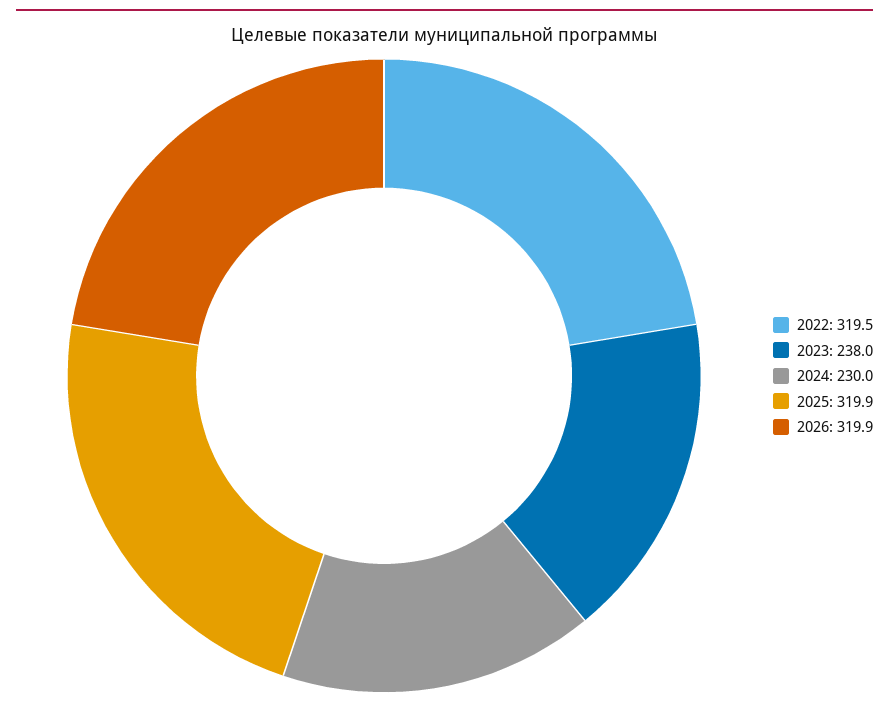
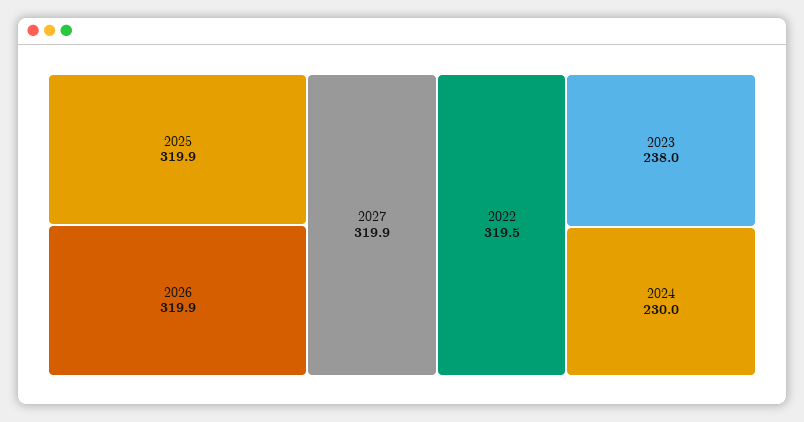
2027: none -> 319.9

